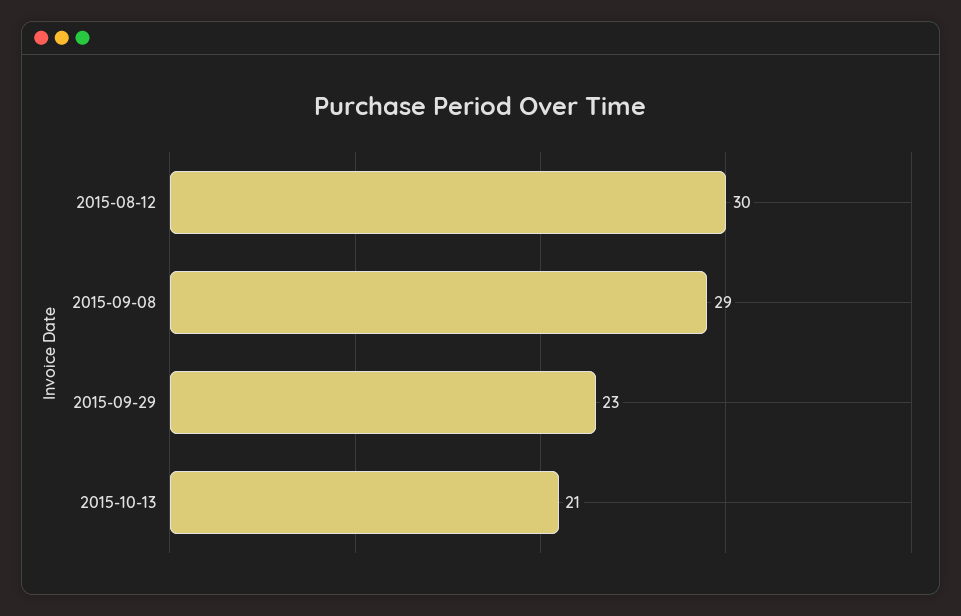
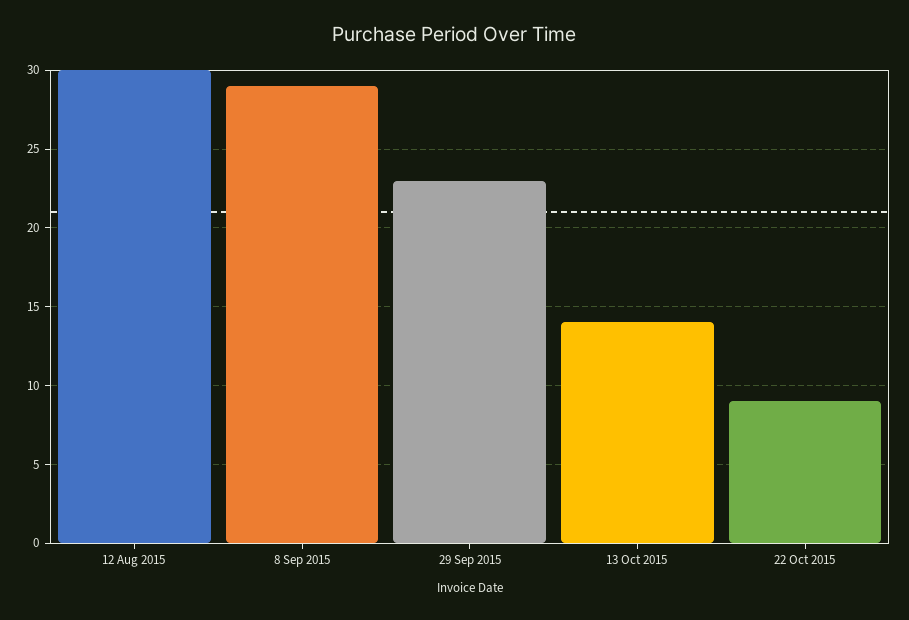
2015-10-13: 21 -> 14
22 Oct 2015: none -> 9

